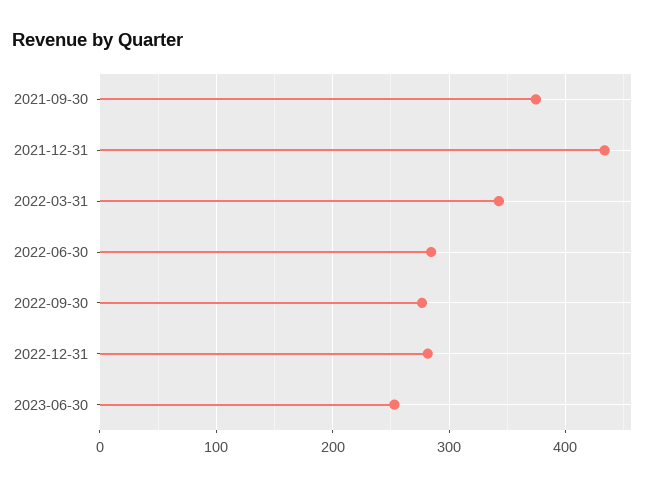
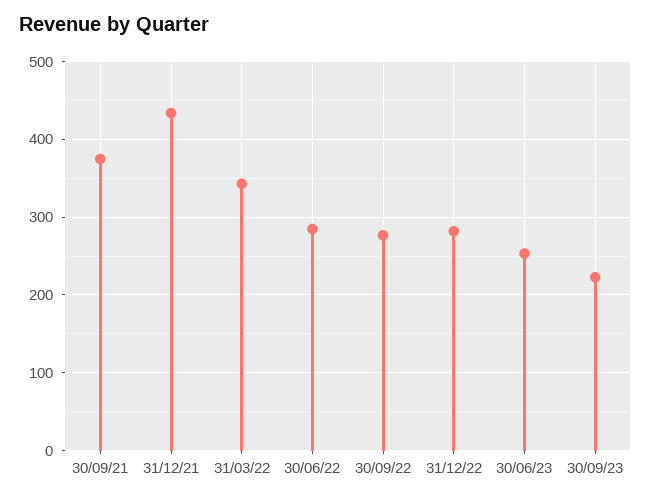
30/09/23: none -> 220

